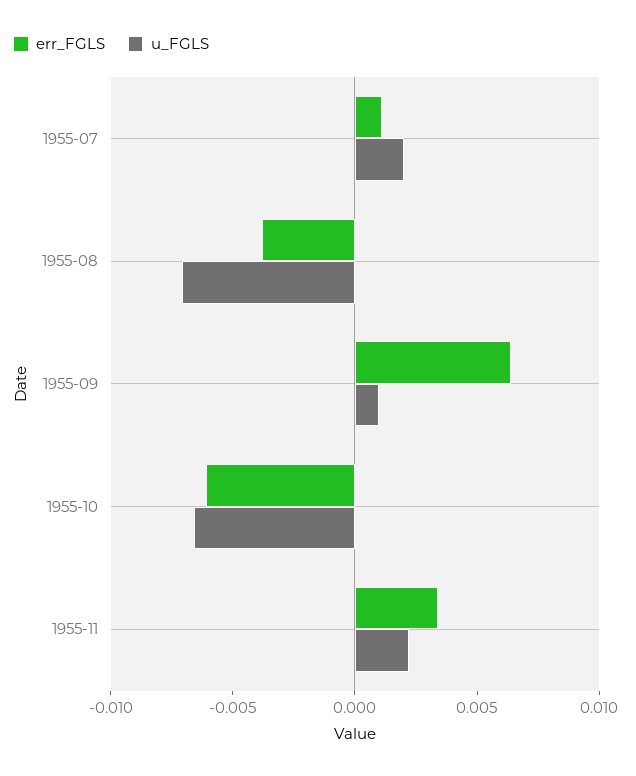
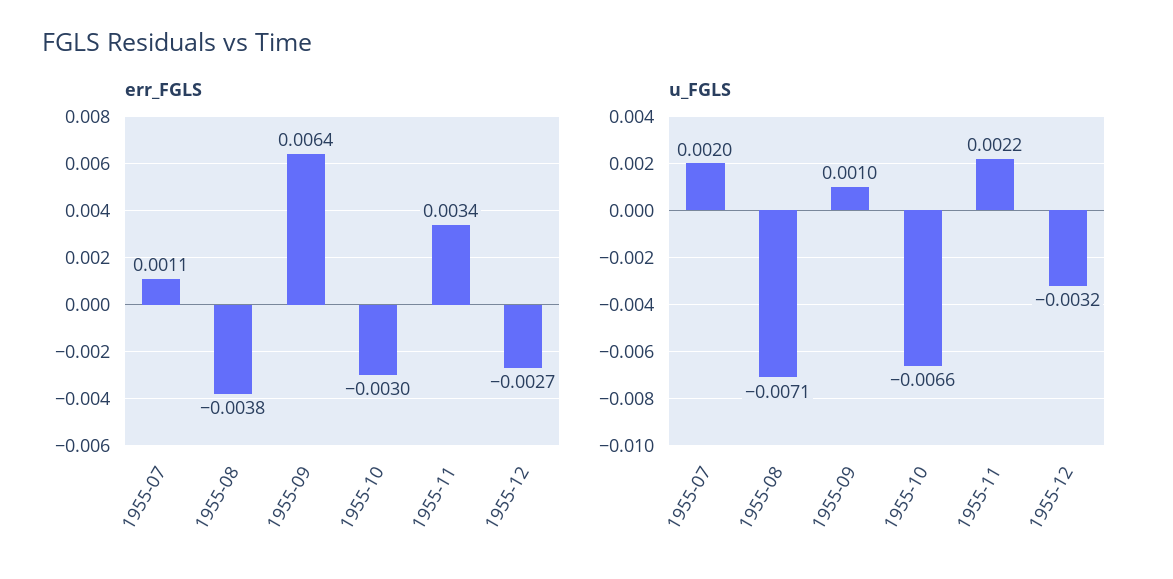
err_FGLS, 1955-10: -0.006 -> -0.003
err_FGLS, 1955-12: none -> -0.0027
u_FGLS, 1955-12: none -> -0.0032

